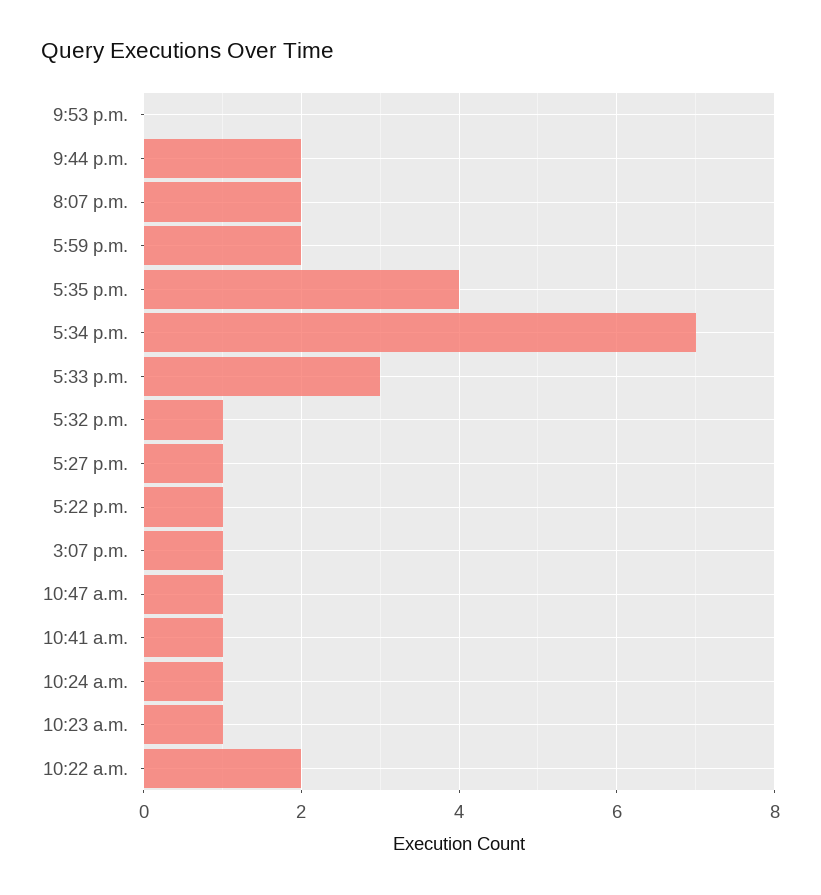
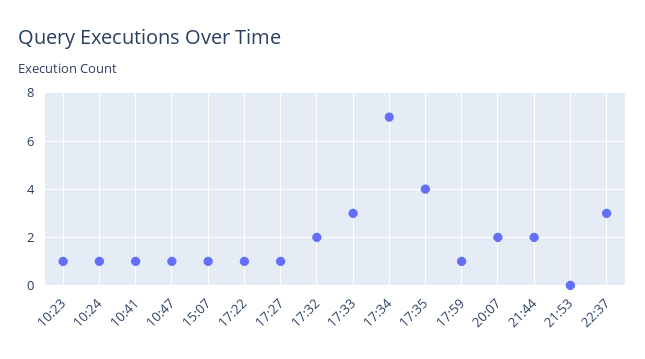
5:59 p.m.: 2 -> 1
5:32 p.m.: 1 -> 2
10:22 a.m.: 2 -> none
22:37: none -> 3

